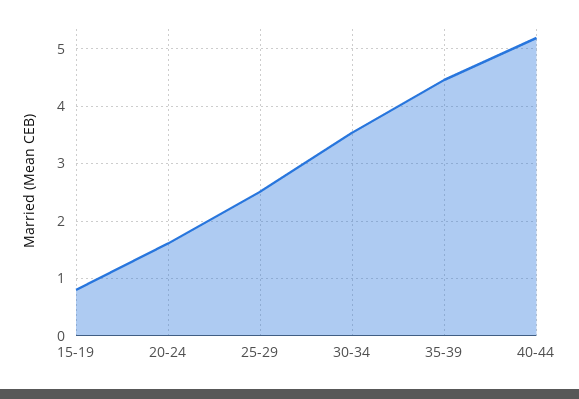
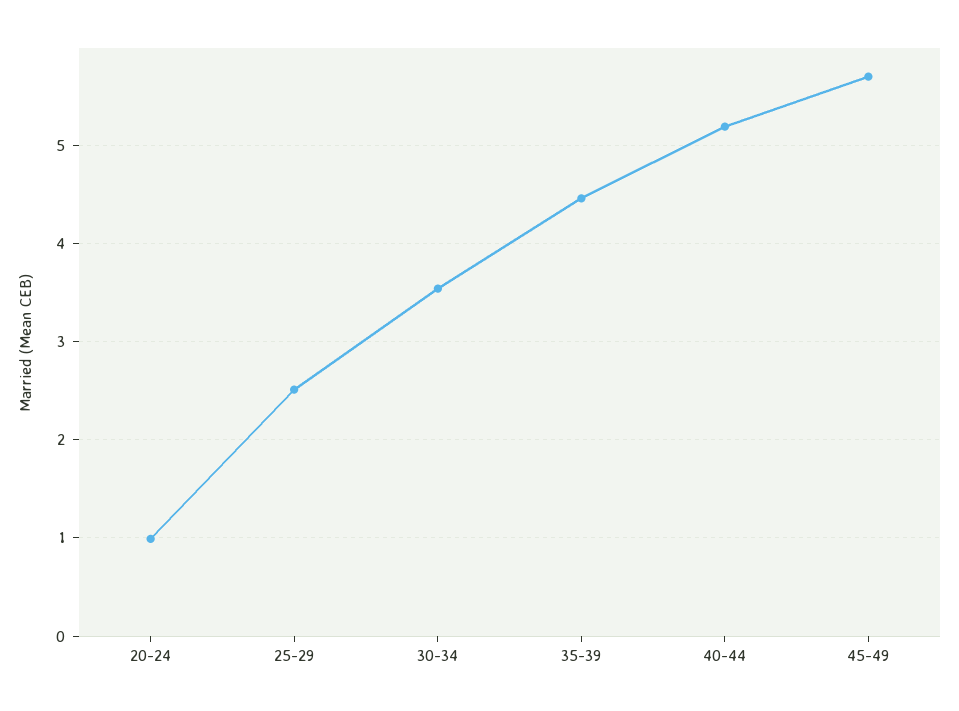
15-19: 0.8 -> none
20-24: 1.6 -> 1
45-49: none -> 5.7

